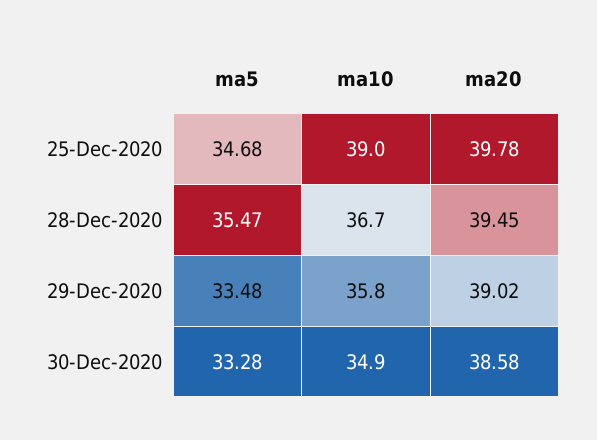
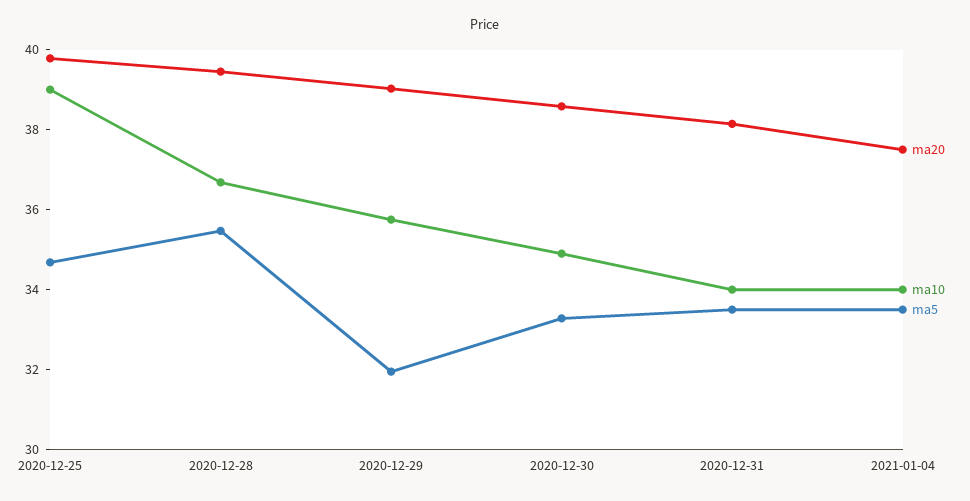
ma5, 29-Dec-2020: 33.48 -> 32
ma20, 2020-12-31: none -> 38
ma10, 2020-12-31: none -> 34
ma5, 2020-12-31: none -> 33.5
ma20, 2021-01-04: none -> 37.5
ma10, 2021-01-04: none -> 34
ma5, 2021-01-04: none -> 33.5

